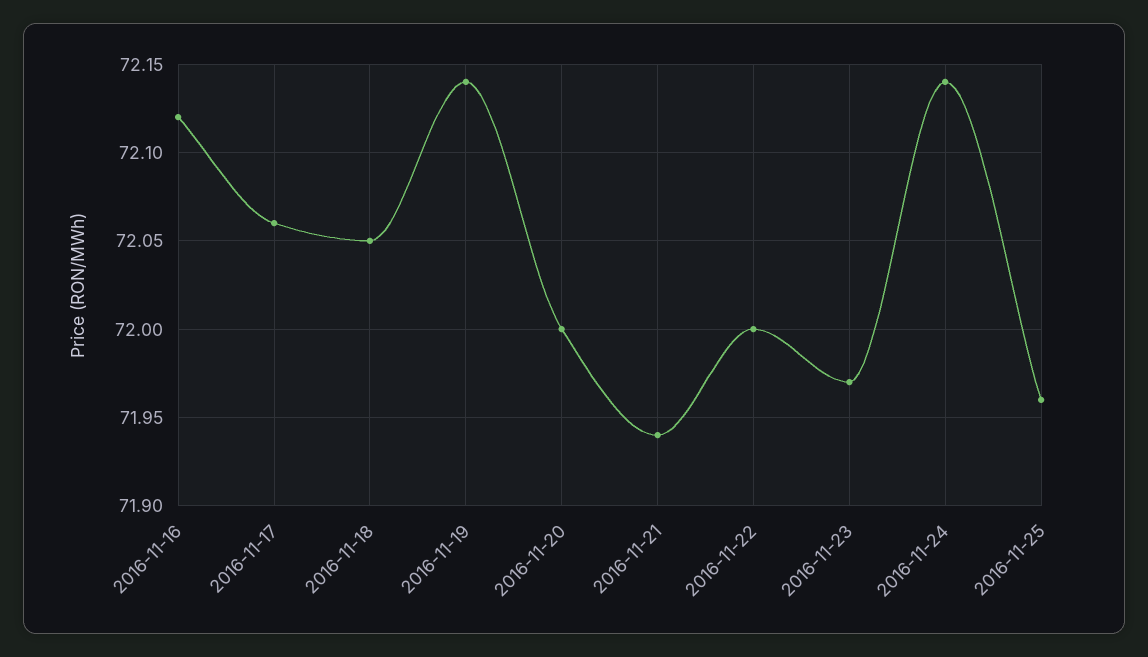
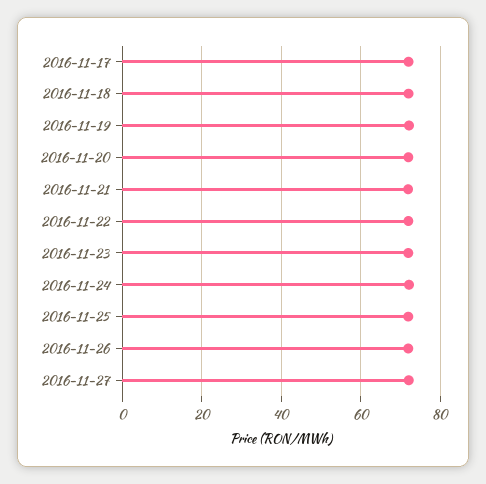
2016-11-16: 72.12 -> none
2016-11-26: none -> 72
2016-11-27: none -> 72

